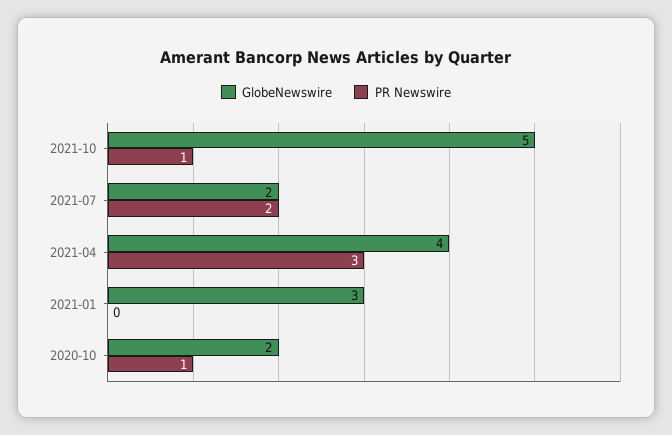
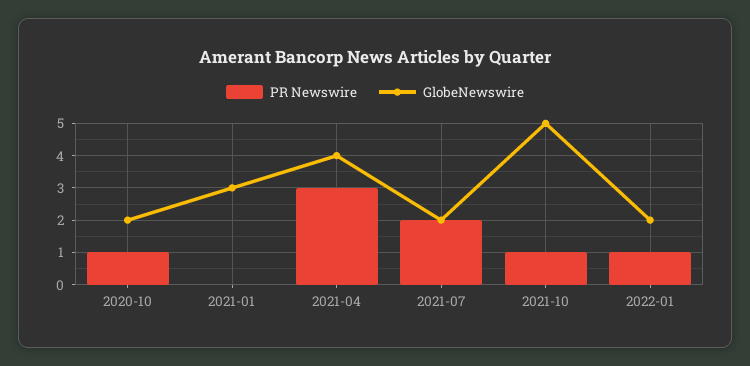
PR Newswire, 2022-01: none -> 1
GlobeNewswire, 2022-01: none -> 2

